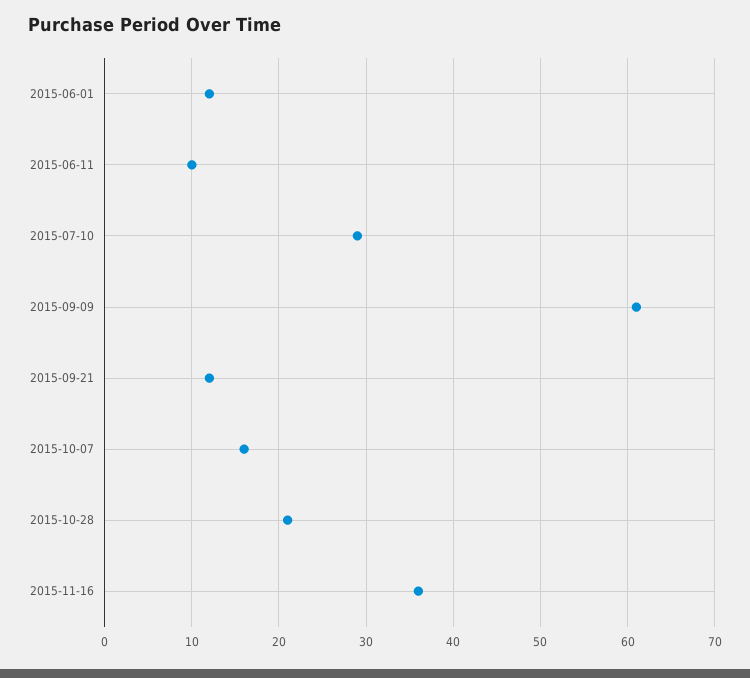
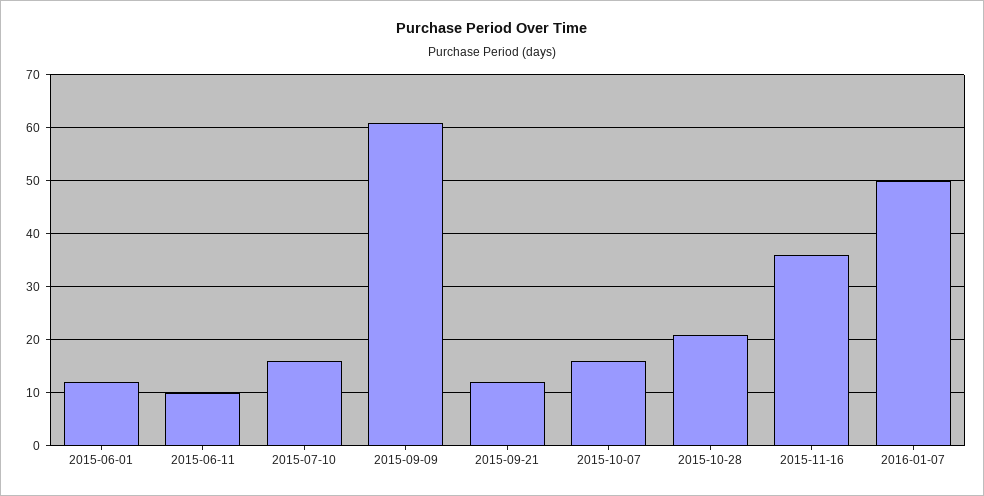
2015-07-10: 29 -> 15
2016-01-07: none -> 50

